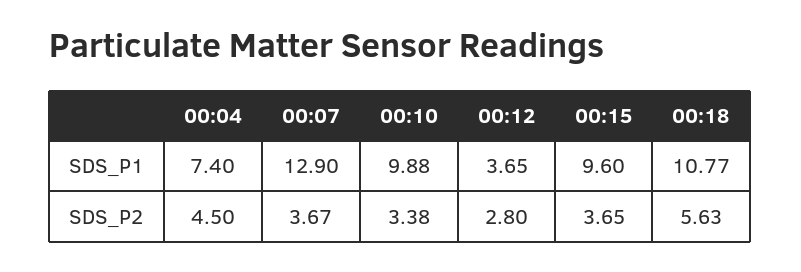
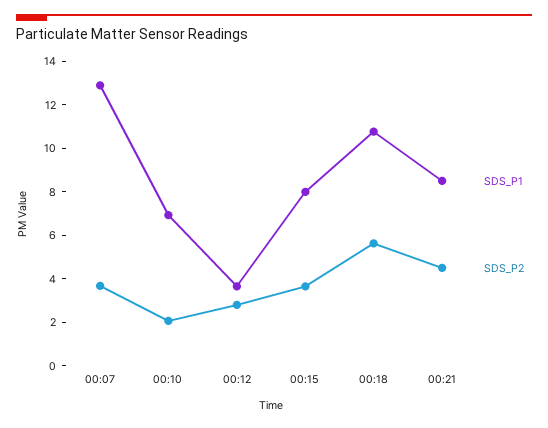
SDS_P1, 00:04: 7.4 -> none
SDS_P1, 00:10: 9.88 -> 7
SDS_P1, 00:15: 9.6 -> 8
SDS_P2, 00:04: 4.5 -> none
SDS_P2, 00:10: 3.38 -> 2
SDS_P1, 00:21: none -> 8.5
SDS_P2, 00:21: none -> 4.5

